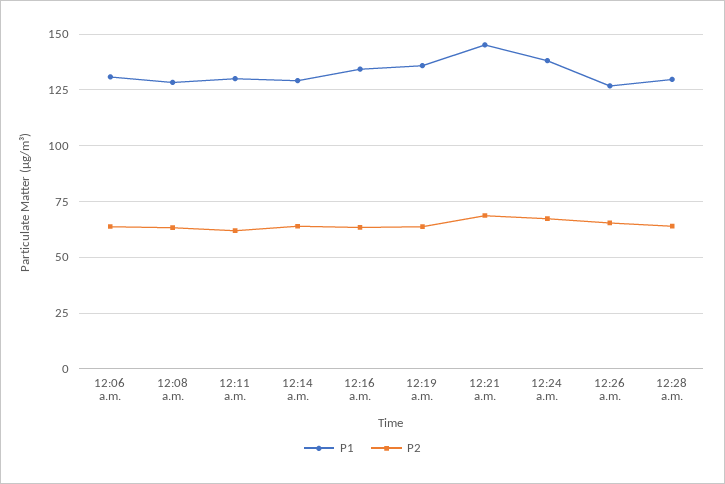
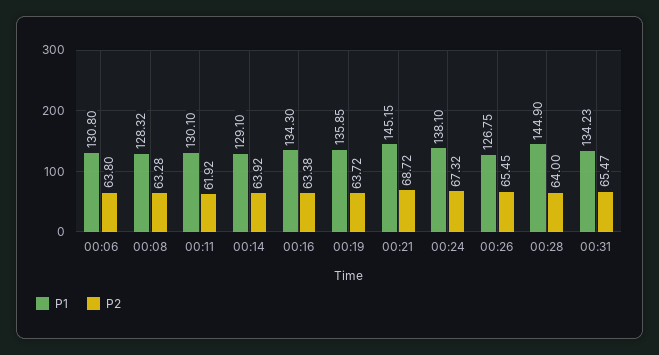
P1, 12:28 a.m.: 130 -> 144.9
P1, 00:31: none -> 134.23
P2, 00:31: none -> 65.47

